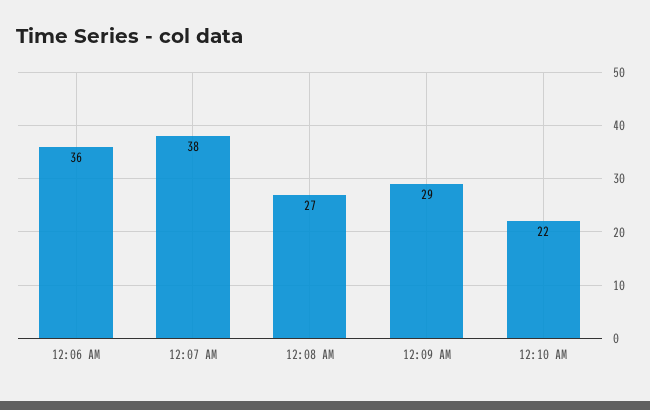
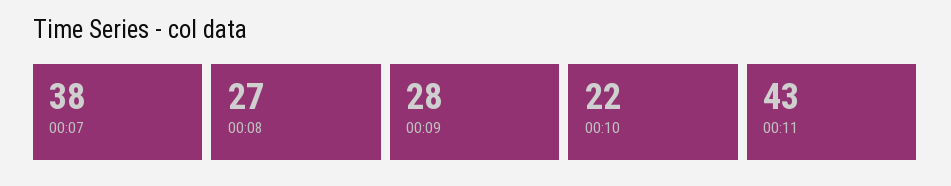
12:06 AM: 36 -> none
12:09 AM: 29 -> 28
00:11: none -> 43

